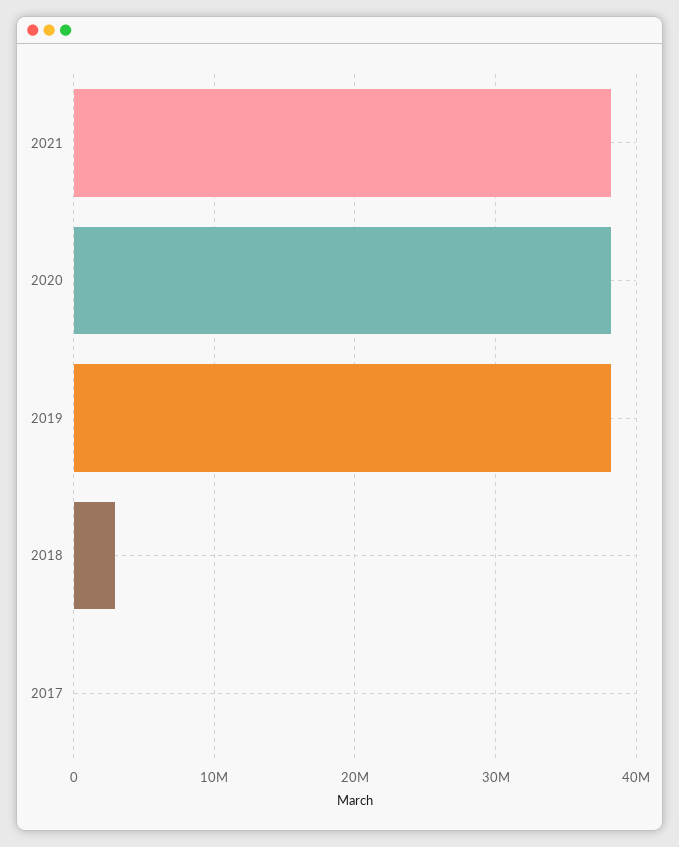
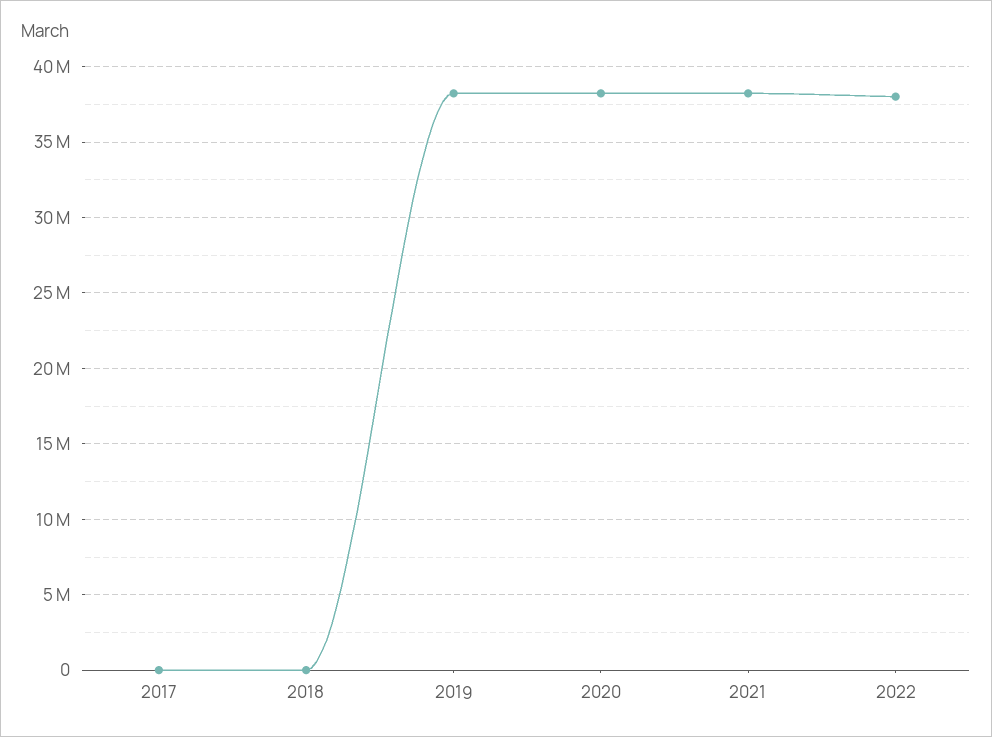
2018: 3000000 -> 0
2022: none -> 38000000

